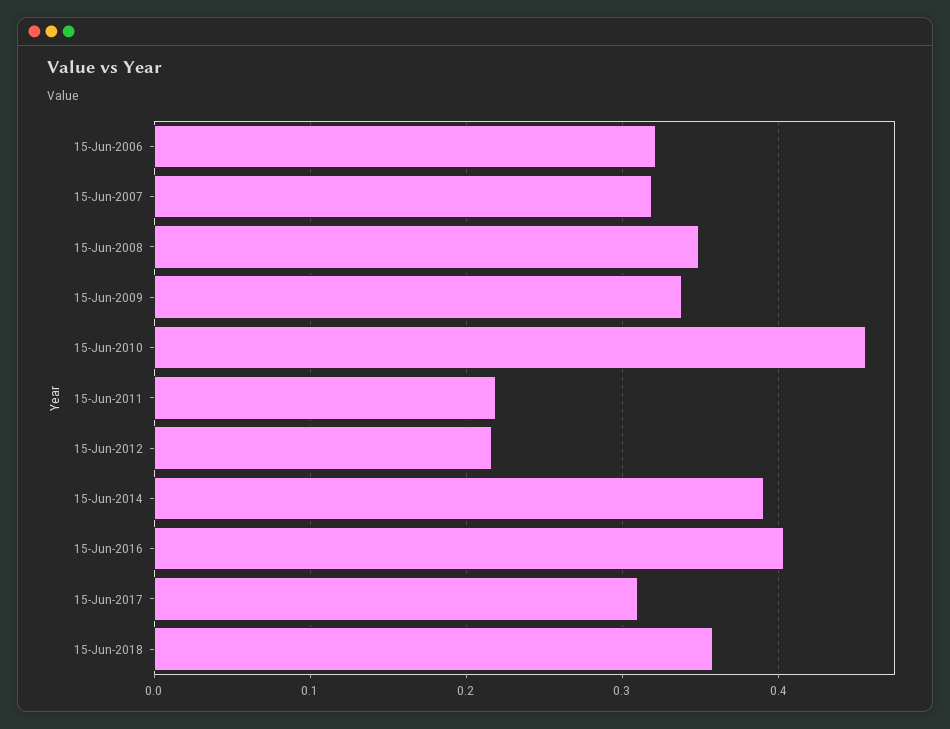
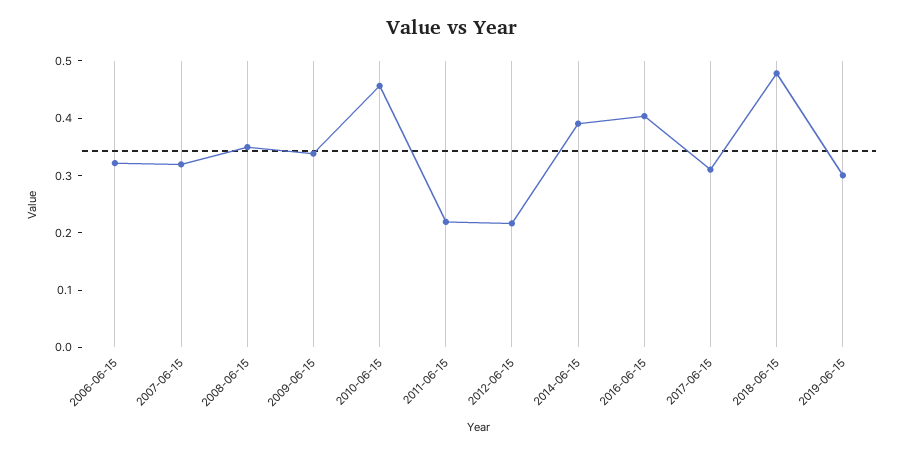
15-Jun-2018: 0.36 -> 0.48
2019-06-15: none -> 0.3

